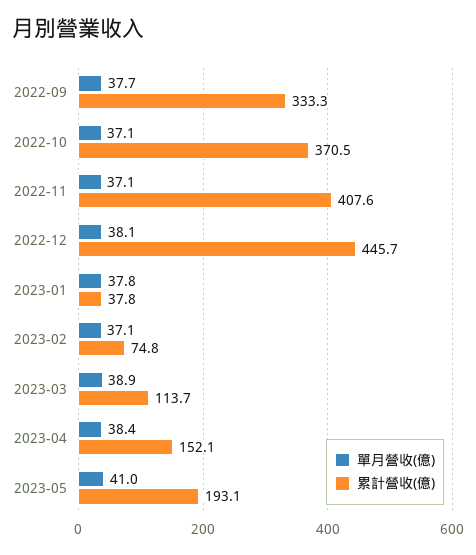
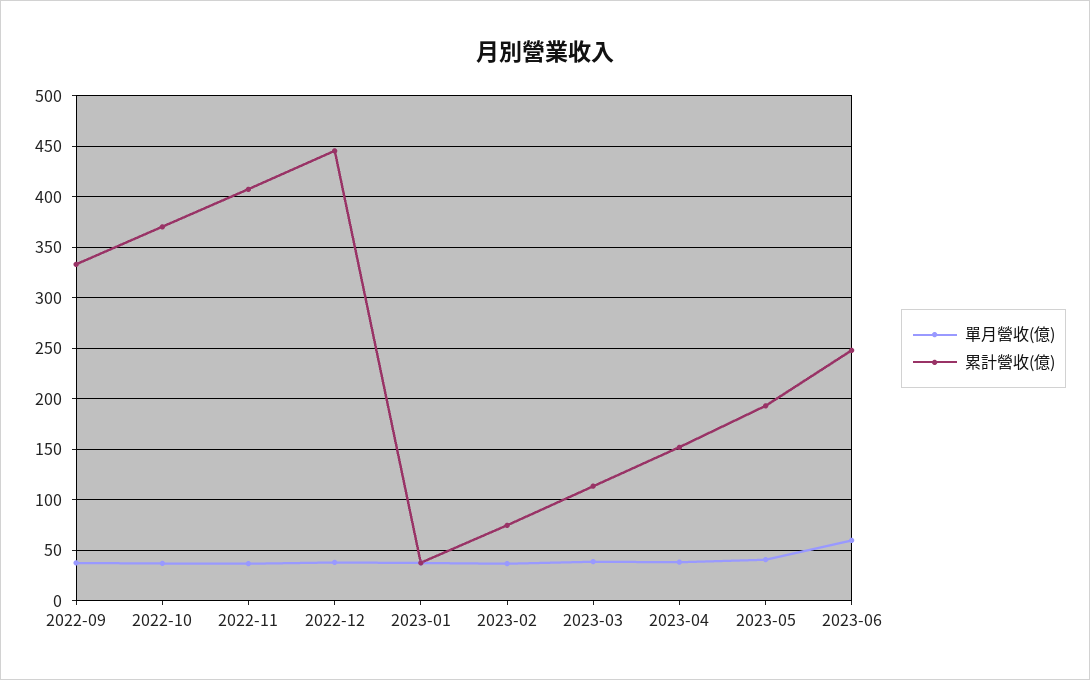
單月營收(億), 2023-06: none -> 60
累計營收(億), 2023-06: none -> 250

